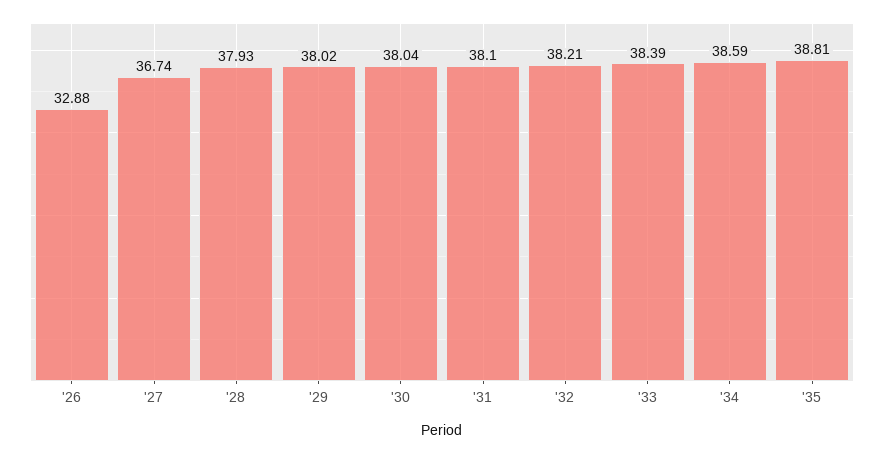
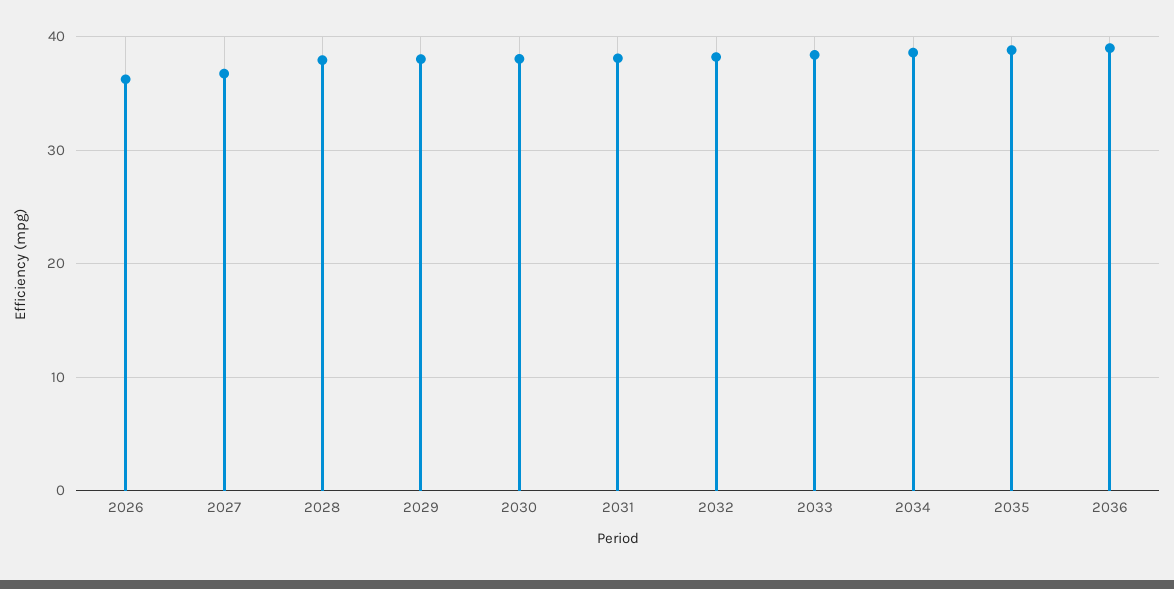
'26: 32.88 -> 36
2036: none -> 39

